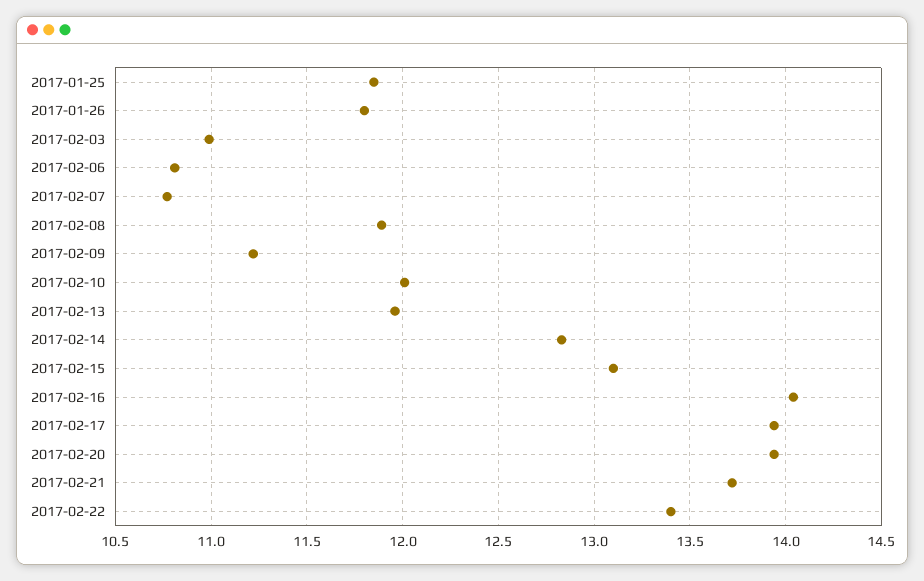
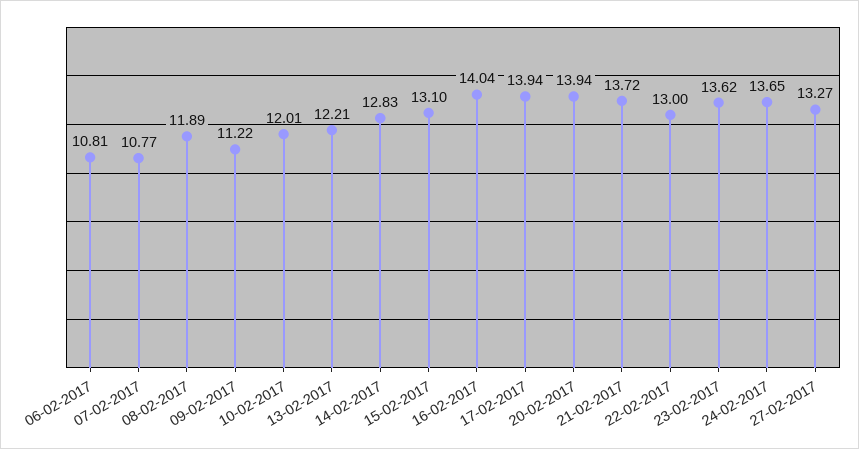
2017-01-25: 11.85 -> none
2017-01-26: 11.8 -> none
2017-02-03: 11 -> none
2017-02-13: 11.95 -> 12.21
2017-02-22: 13.4 -> 13
23-02-2017: none -> 13.62
24-02-2017: none -> 13.65
27-02-2017: none -> 13.27

